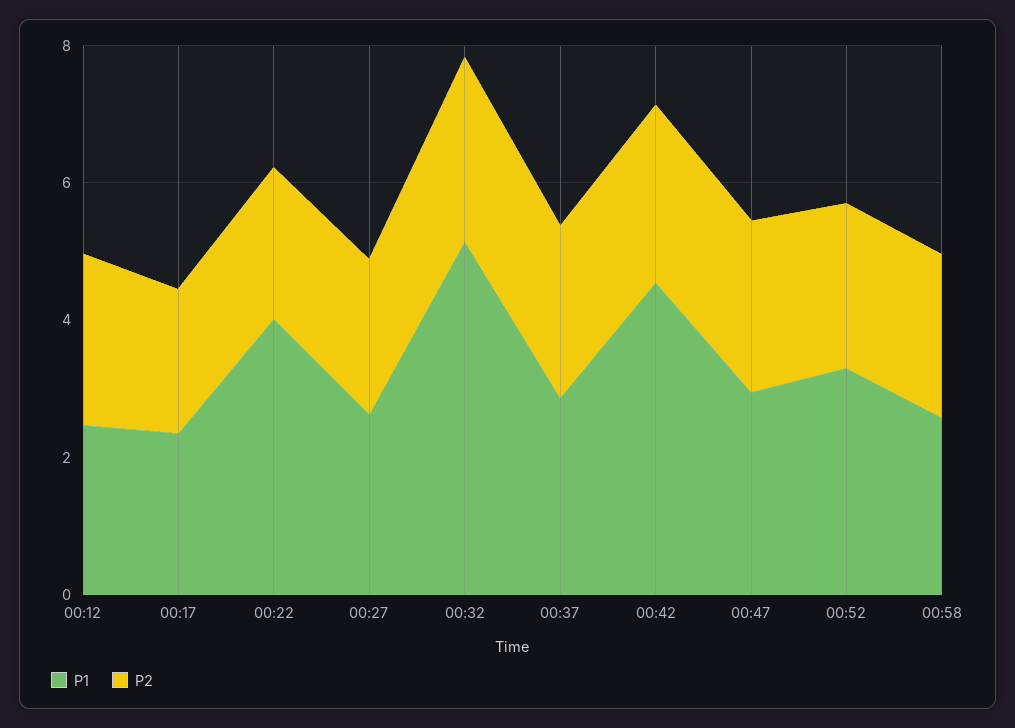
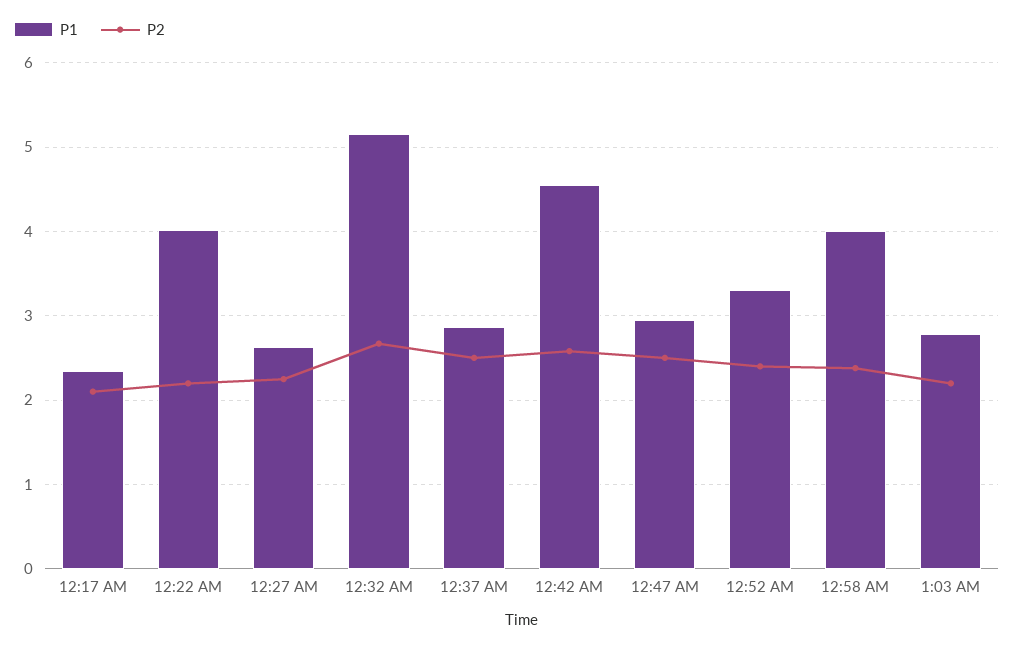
P1, 00:12: 2.5 -> none
P2, 00:12: 2.5 -> none
P1, 00:58: 2.5 -> 4
P1, 1:03 AM: none -> 2.8
P2, 1:03 AM: none -> 2.2

